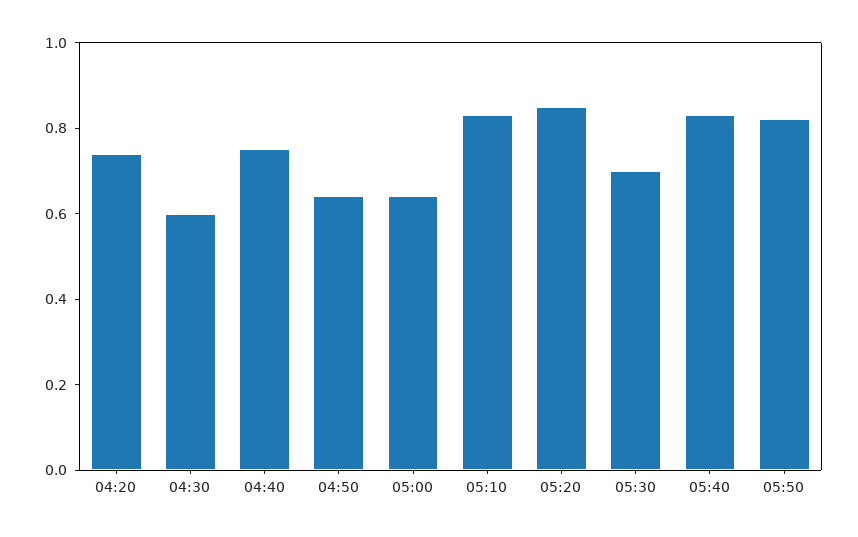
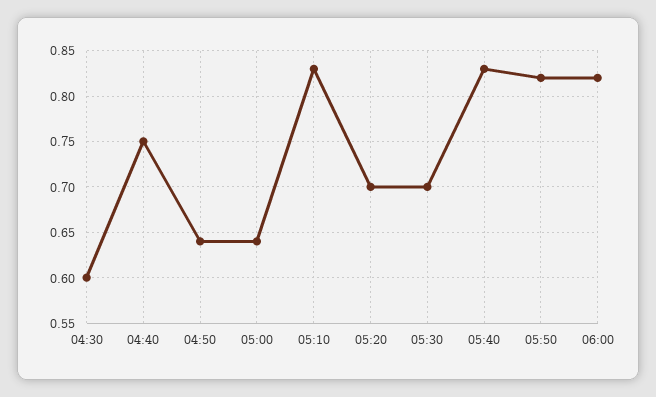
04:20: 0.75 -> none
05:20: 0.85 -> 0.7
06:00: none -> 0.82

